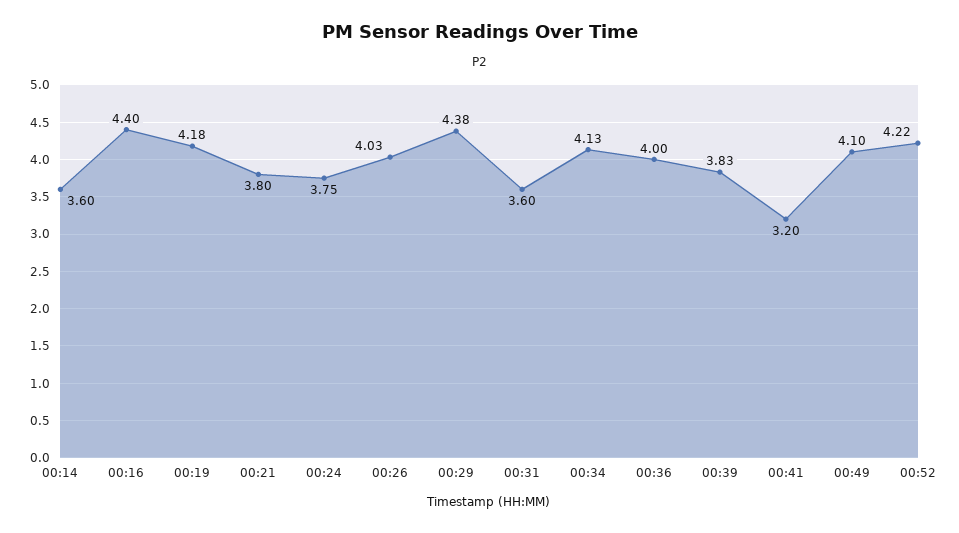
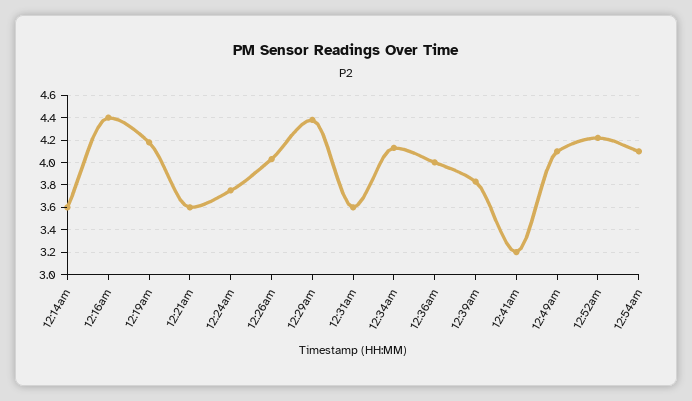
00:21: 3.8 -> 3.6
12:54am: none -> 4.1

